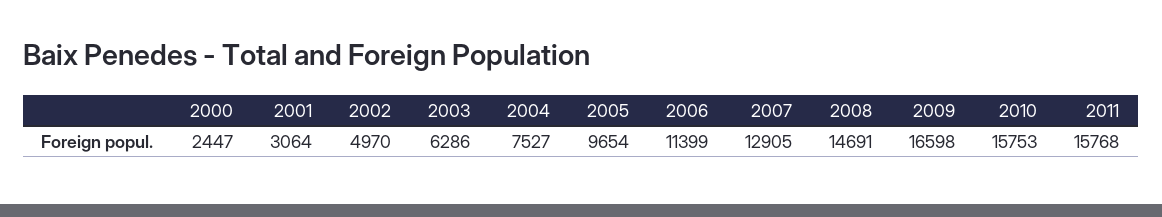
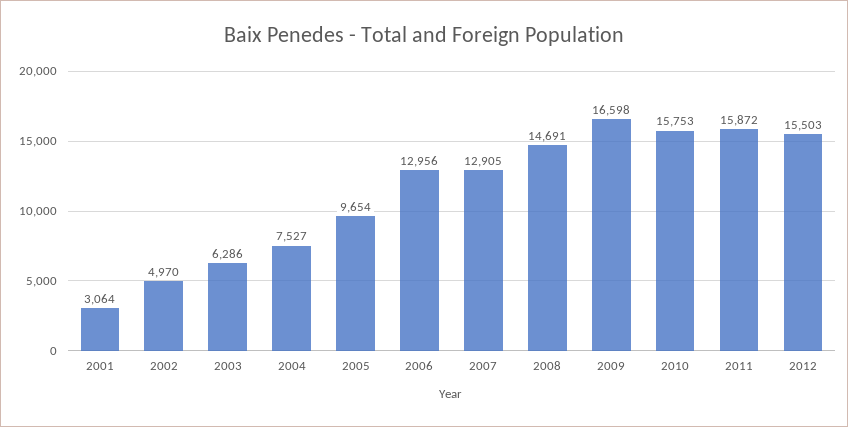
2000: 2447 -> none
2006: 11399 -> 12956
2011: 15768 -> 15872
2012: none -> 15503

